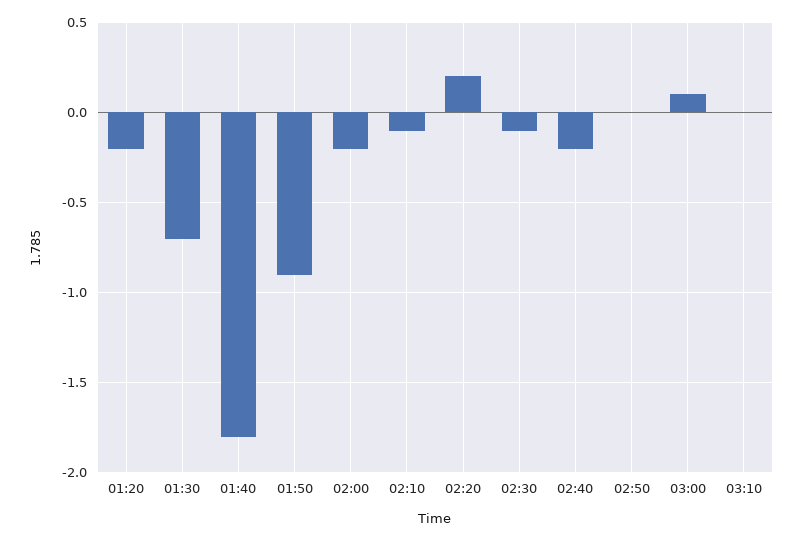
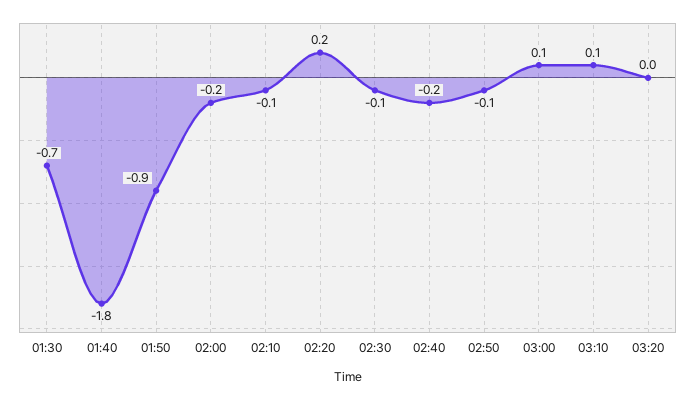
01:20: -0.2 -> none
02:50: 0 -> -0.1
03:10: 0 -> 0.1
03:20: none -> 0

